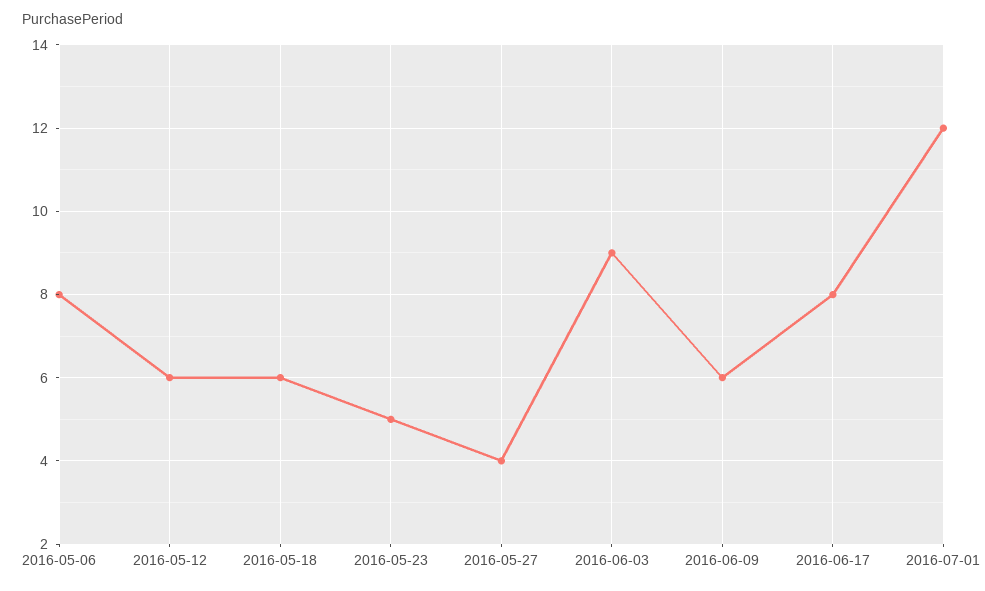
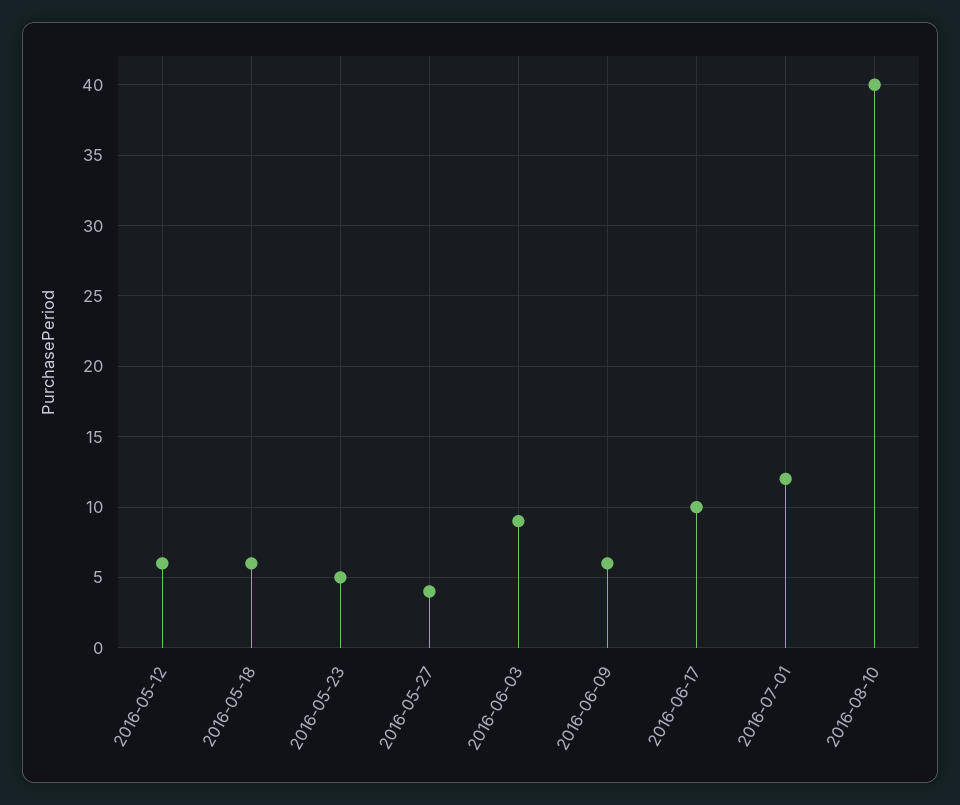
2016-05-06: 8 -> none
2016-06-17: 8 -> 10
2016-08-10: none -> 40

